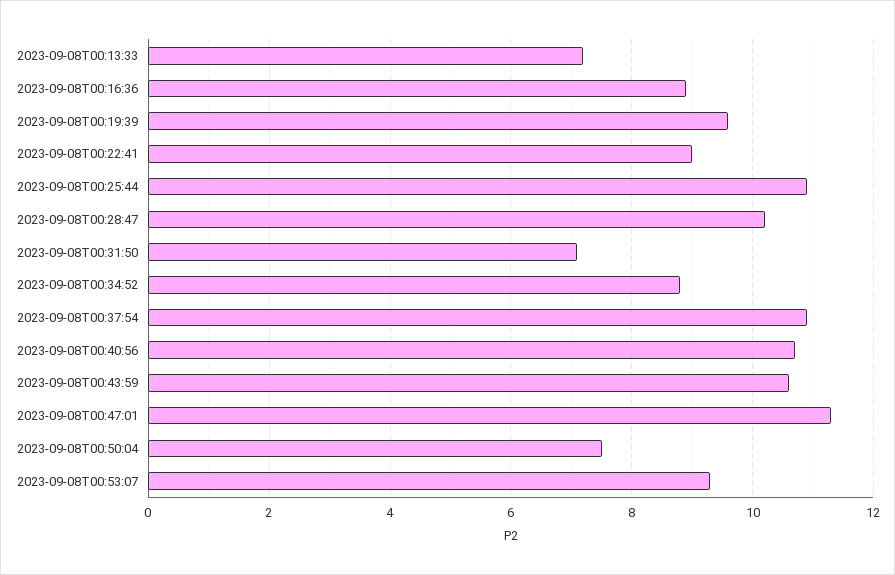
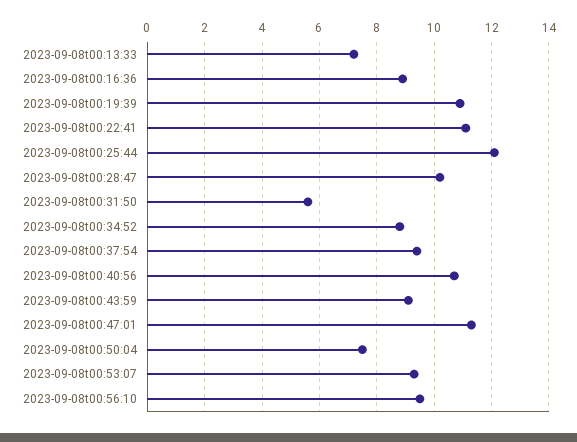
2023-09-08T00:19:39: 9.5 -> 11
2023-09-08T00:22:41: 9 -> 11
2023-09-08T00:25:44: 11 -> 12
2023-09-08T00:31:50: 7 -> 5.5
2023-09-08T00:37:54: 11 -> 9.5
2023-09-08T00:43:59: 10.5 -> 9
2023-09-08t00:56:10: none -> 9.5

